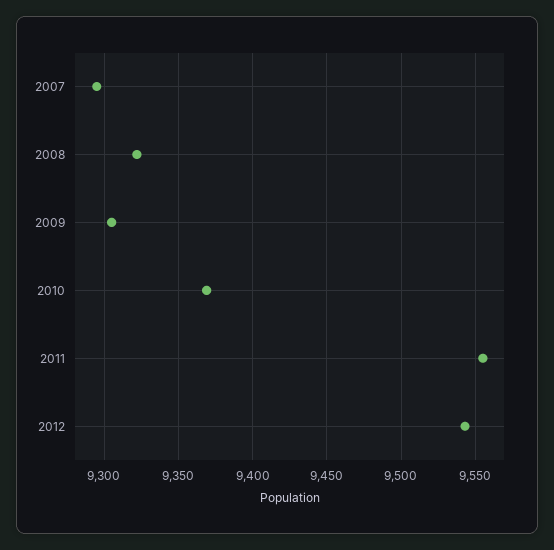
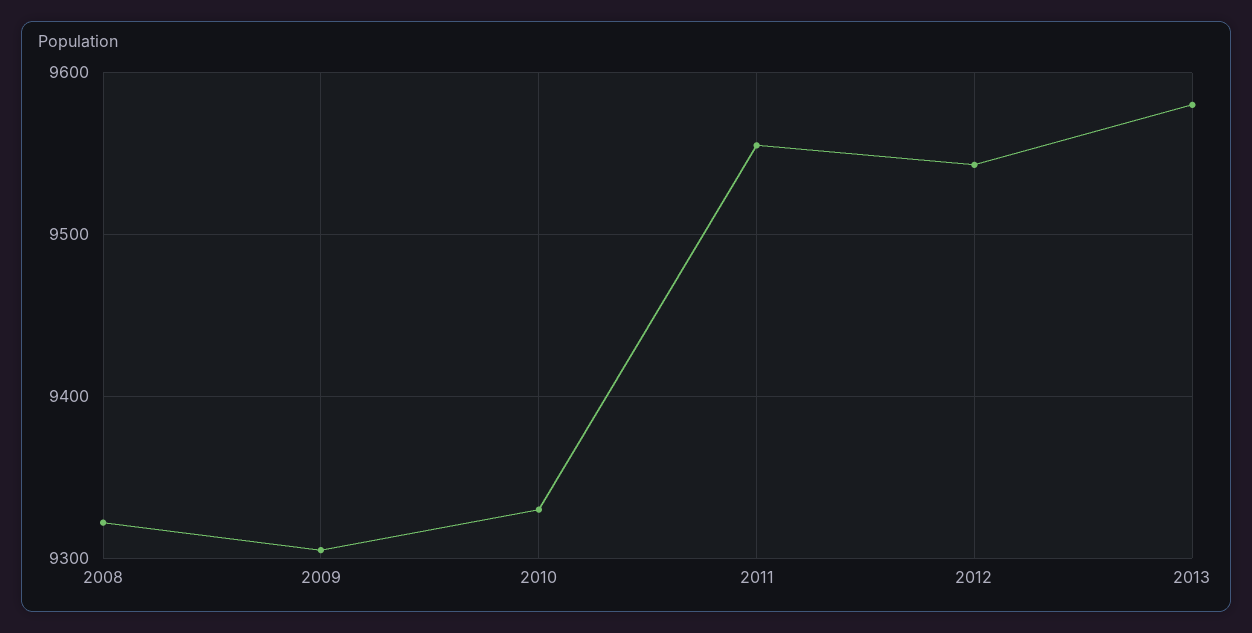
2007: 9295 -> none
2010: 9370 -> 9330
2013: none -> 9580

